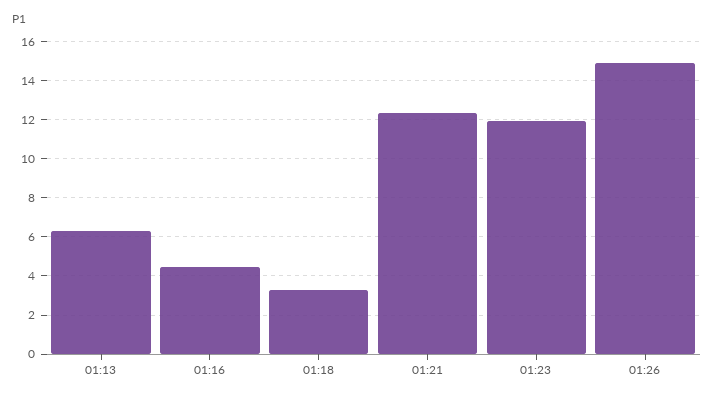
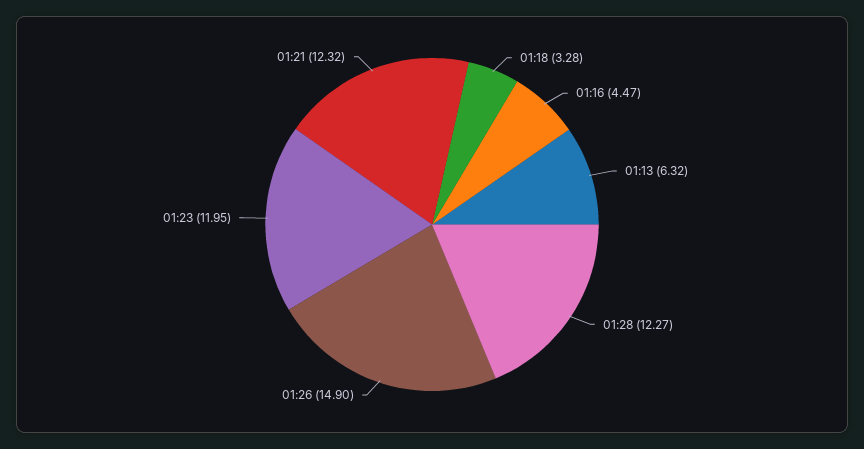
01:28: none -> 12.27

